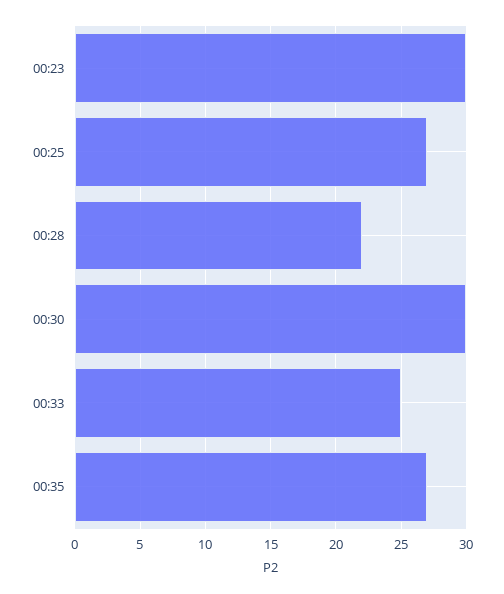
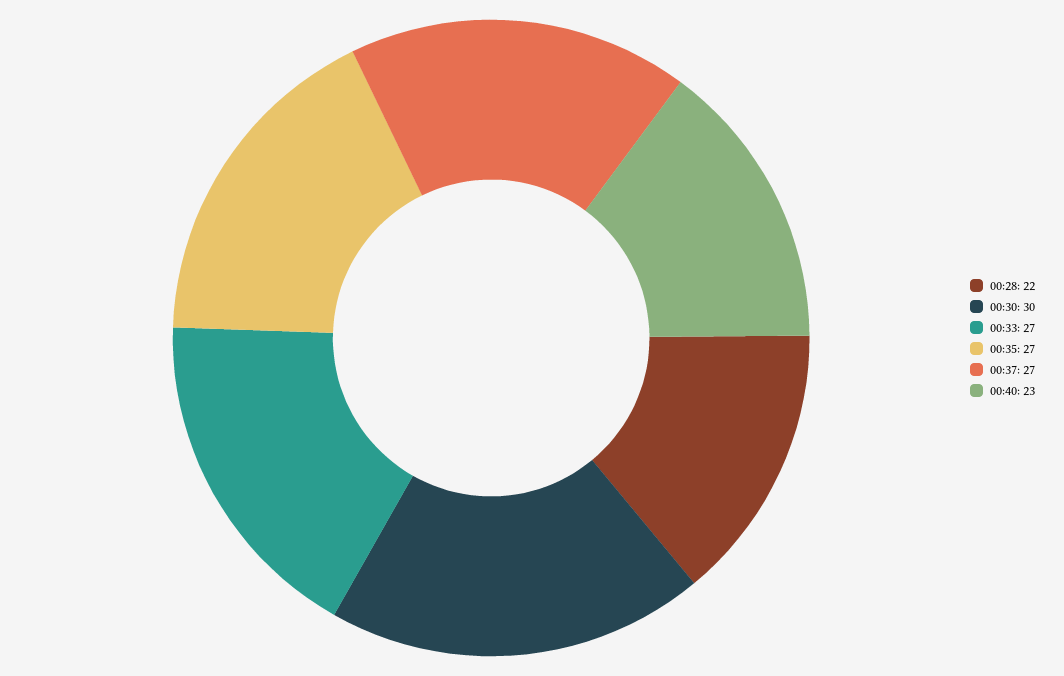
00:23: 30 -> none
00:25: 27 -> none
00:33: 25 -> 27
00:37: none -> 27
00:40: none -> 23

